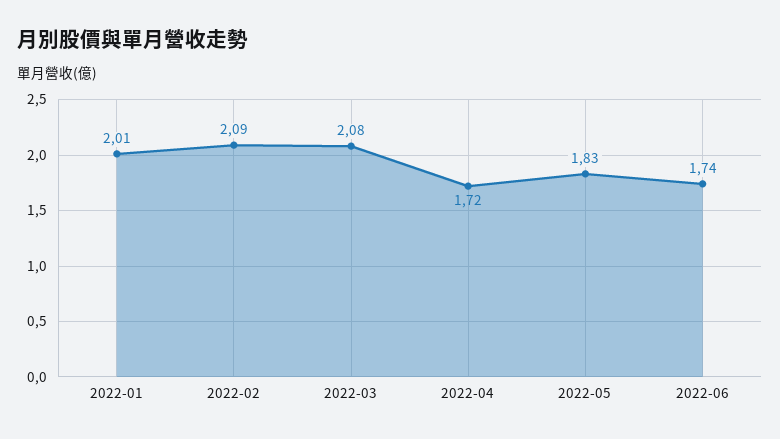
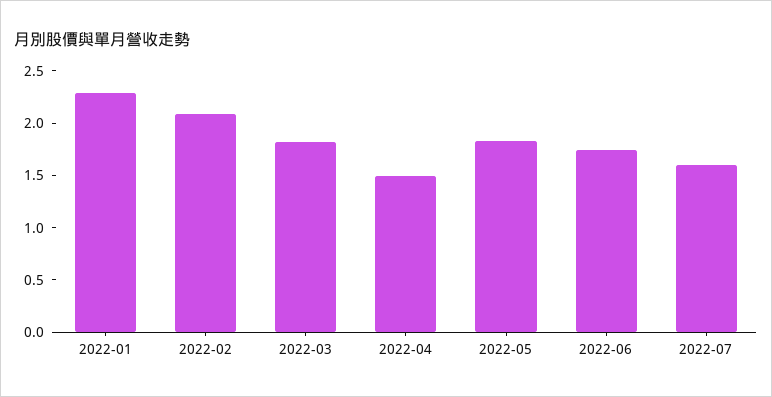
2022-01: 2.01 -> 2.3
2022-03: 2.08 -> 1.8
2022-04: 1.72 -> 1.5
2022-07: none -> 1.6

